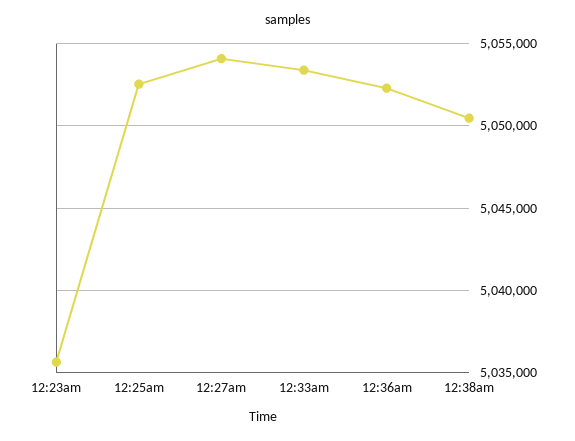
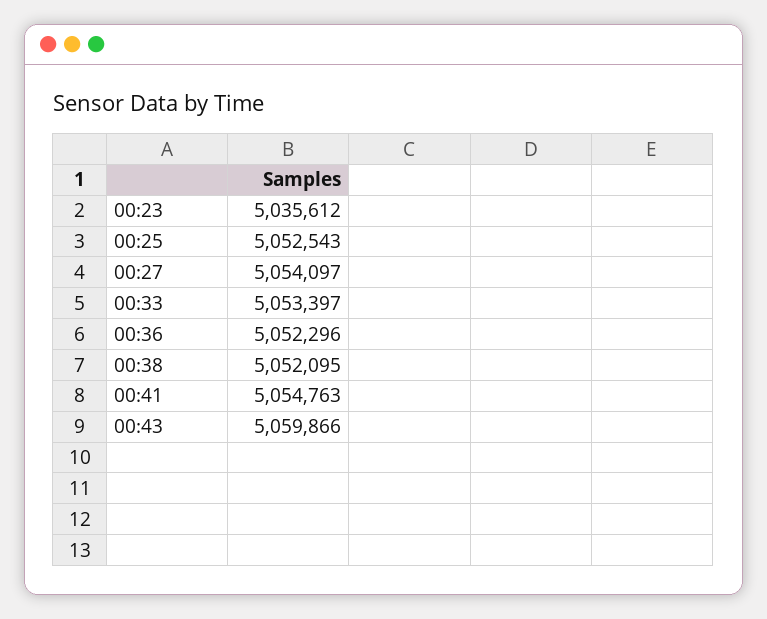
12:38am: 5050500 -> 5052095
00:41: none -> 5054763
00:43: none -> 5059866

